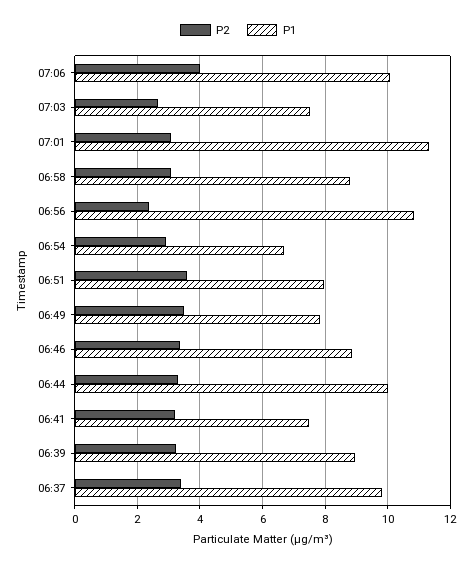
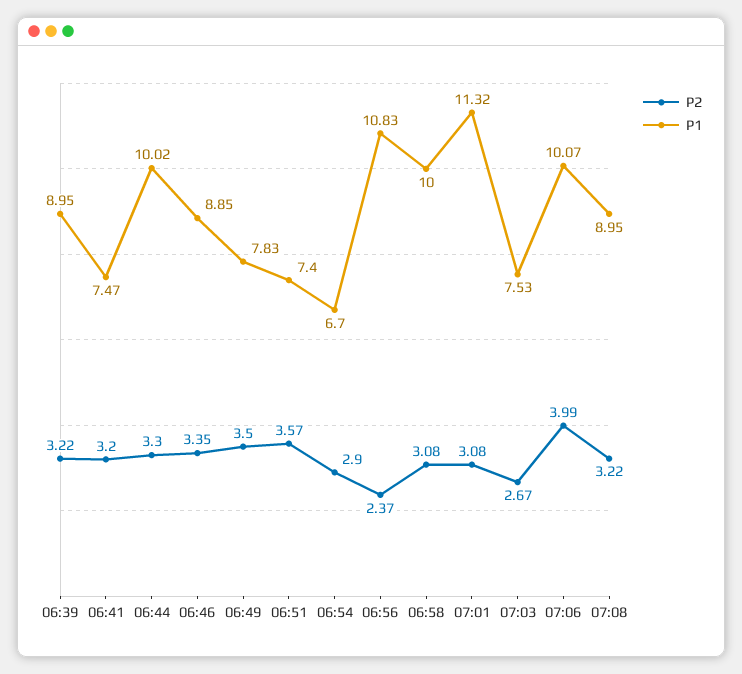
P1, 06:58: 8.8 -> 10
P1, 06:51: 8 -> 7.4
P2, 06:37: 3.4 -> none
P1, 06:37: 9.8 -> none
P2, 07:08: none -> 3.22
P1, 07:08: none -> 8.95

